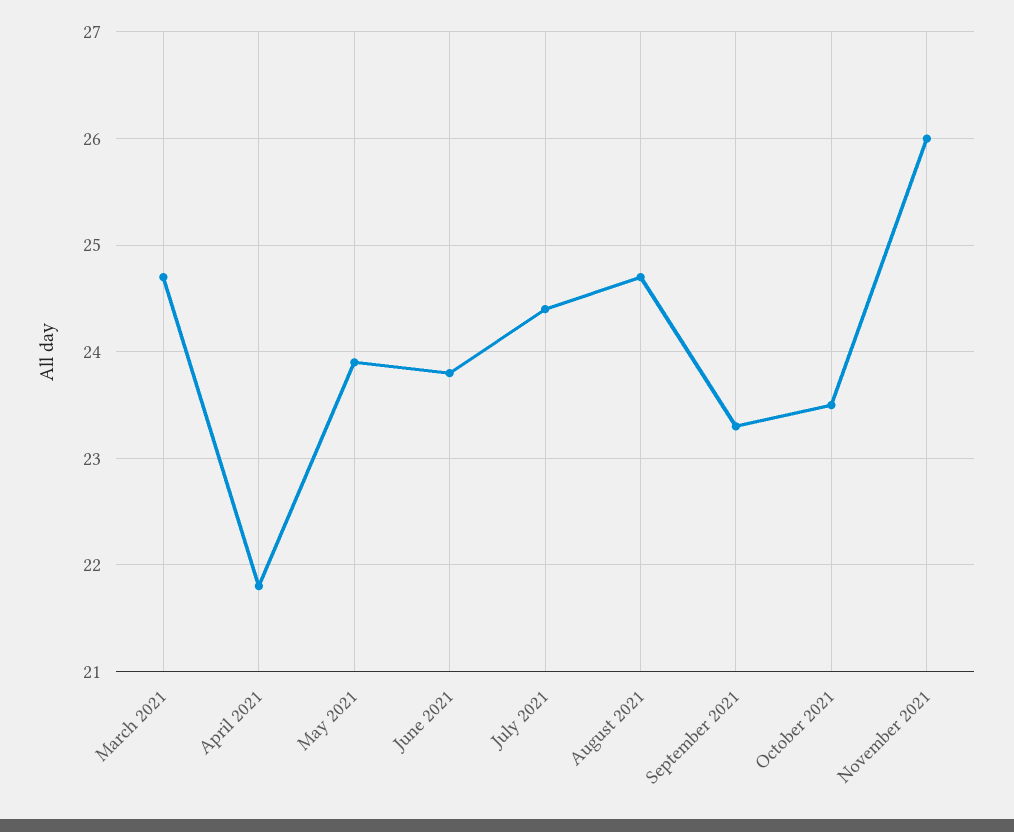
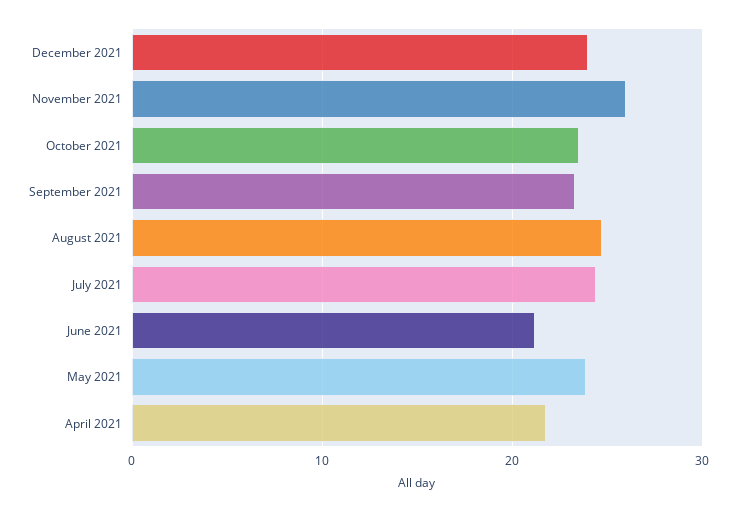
March 2021: 24.7 -> none
June 2021: 23.8 -> 21
December 2021: none -> 24

